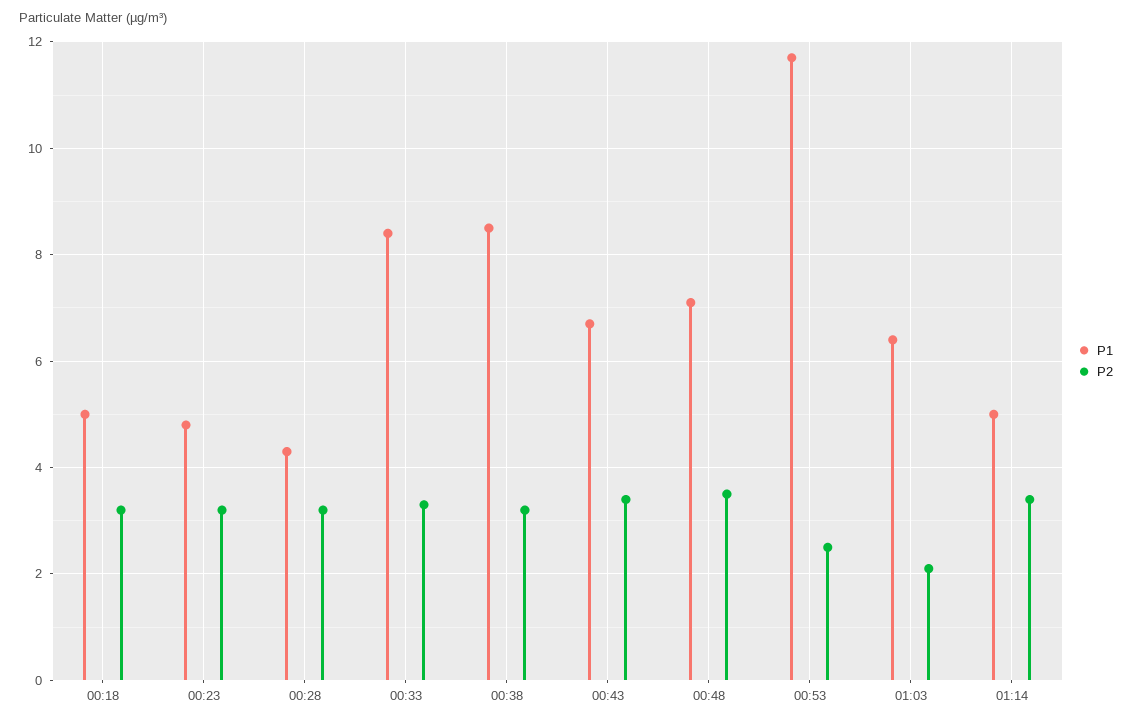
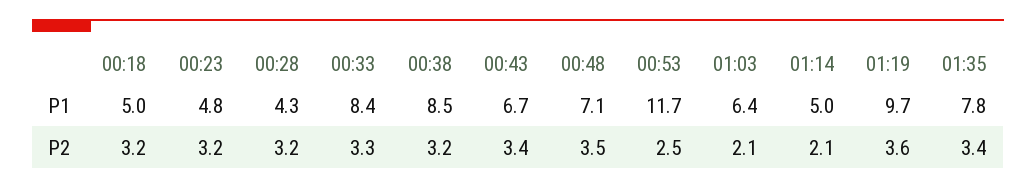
P2, 01:14: 3.5 -> 2.1
P1, 01:19: none -> 9.7
P1, 01:35: none -> 7.8
P2, 01:19: none -> 3.6
P2, 01:35: none -> 3.4

